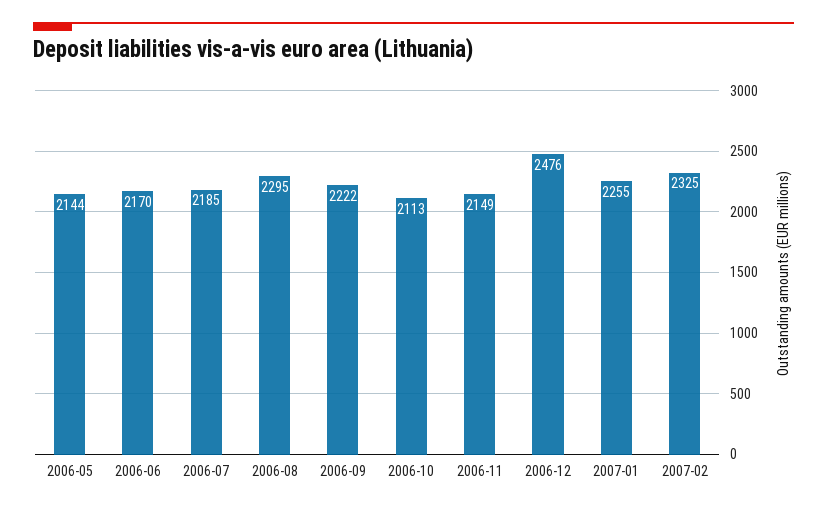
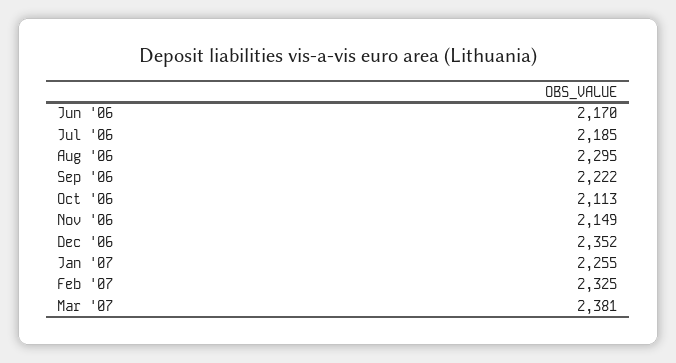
2006-05: 2144 -> none
2006-12: 2476 -> 2352
Mar '07: none -> 2381

